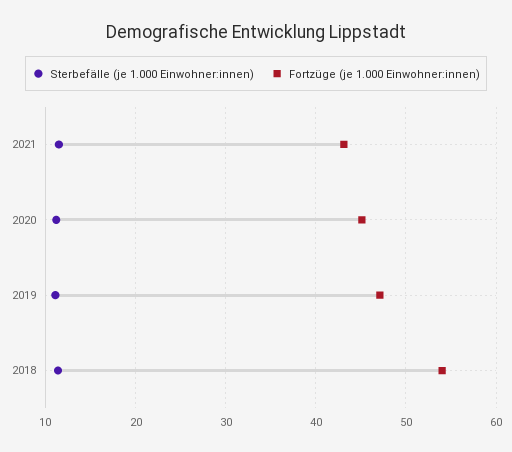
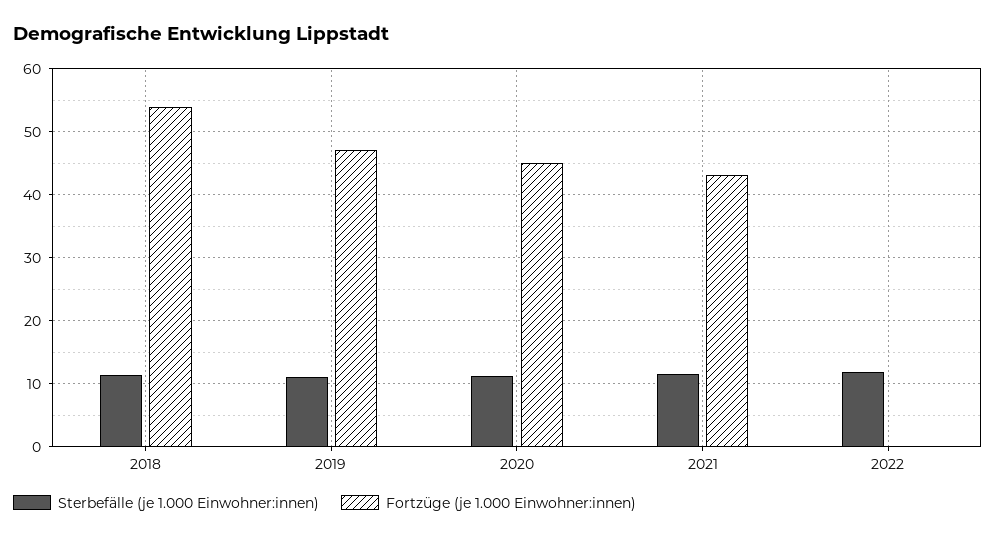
Sterbefälle (je 1.000 Einwohner:innen), 2022: none -> 12
Fortzüge (je 1.000 Einwohner:innen), 2022: none -> 0

